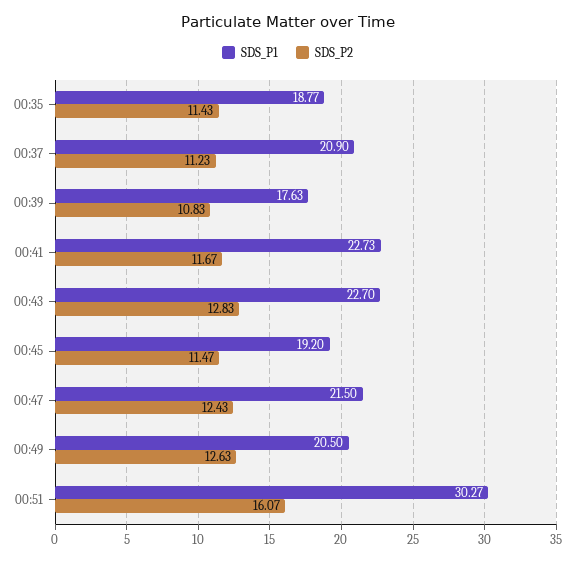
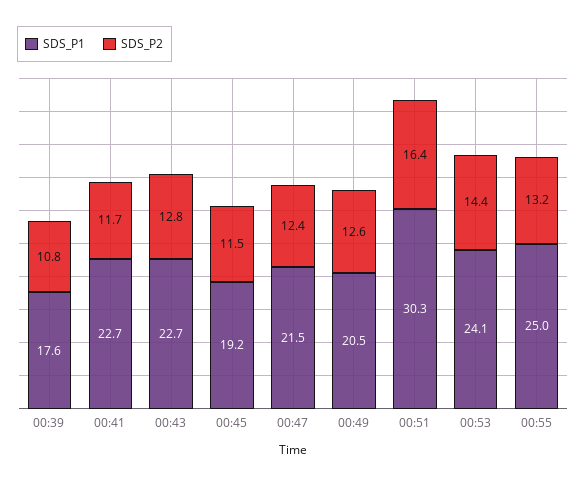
SDS_P1, 00:35: 18.77 -> none
SDS_P2, 00:35: 11.43 -> none
SDS_P1, 00:37: 20.9 -> none
SDS_P2, 00:37: 11.23 -> none
SDS_P2, 00:51: 16.07 -> 16.4
SDS_P1, 00:53: none -> 24.1
SDS_P2, 00:53: none -> 14.4
SDS_P1, 00:55: none -> 25
SDS_P2, 00:55: none -> 13.2

